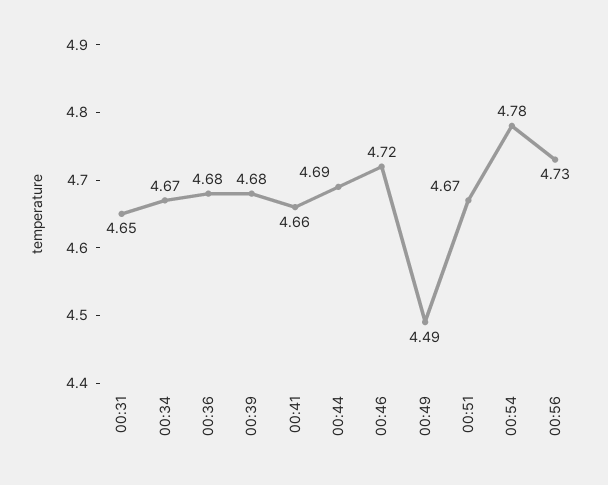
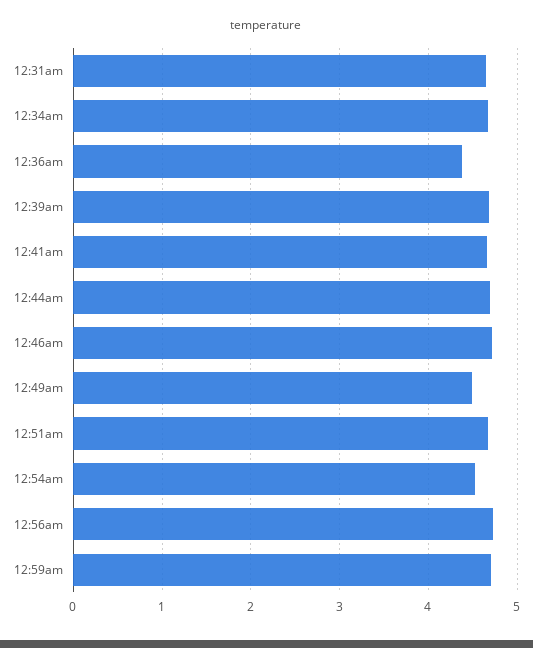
00:36: 4.68 -> 4.4
00:54: 4.78 -> 4.5
12:59am: none -> 4.7

